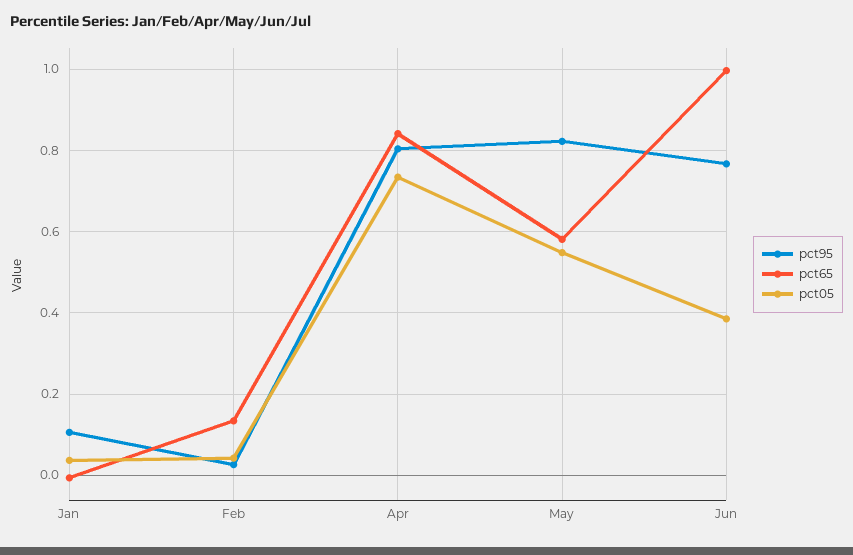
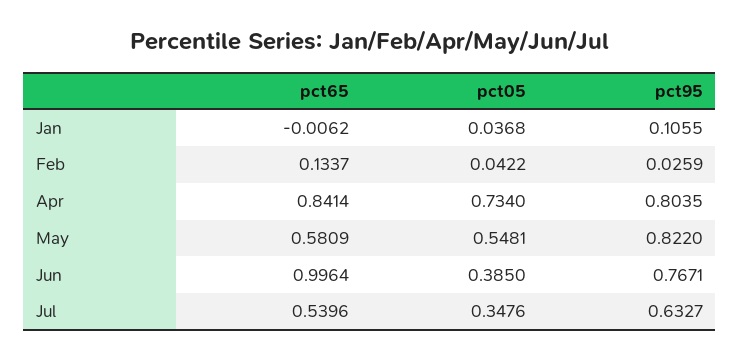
pct65, Jul: none -> 0.5396
pct05, Jul: none -> 0.3476
pct95, Jul: none -> 0.6327

